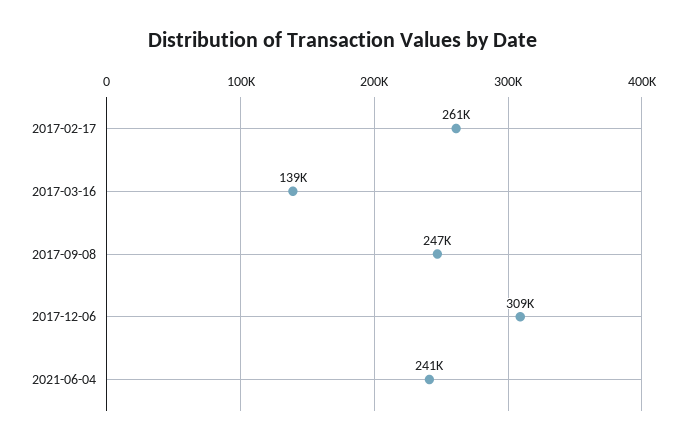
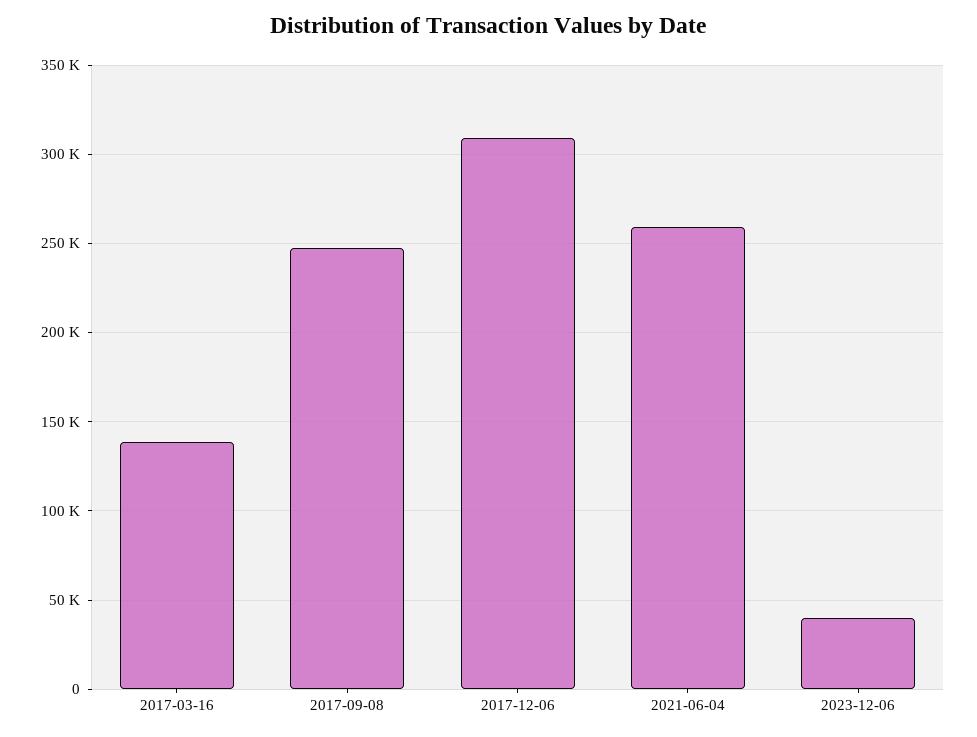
2017-02-17: 261000 -> none
2021-06-04: 241000 -> 260000
2023-12-06: none -> 40000

